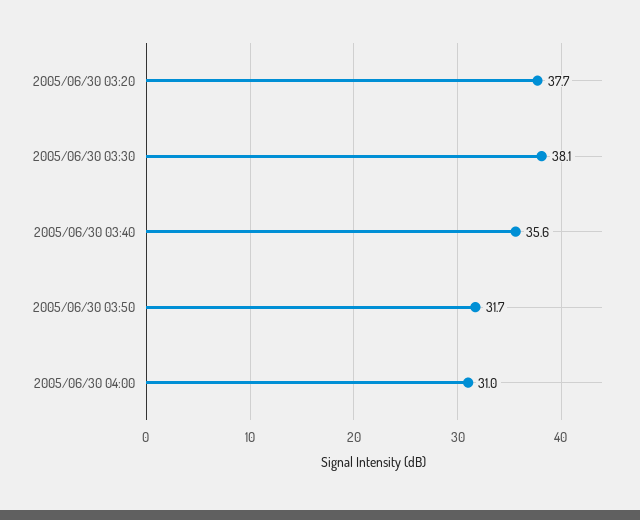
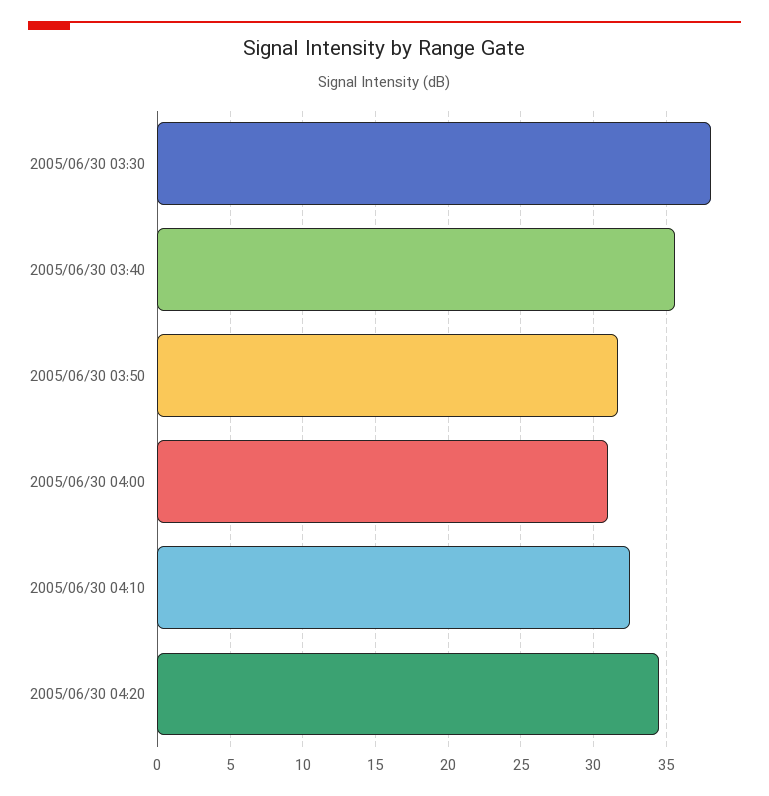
2005/06/30 03:20: 37.7 -> none
2005/06/30 04:10: none -> 32.5
2005/06/30 04:20: none -> 34.5

